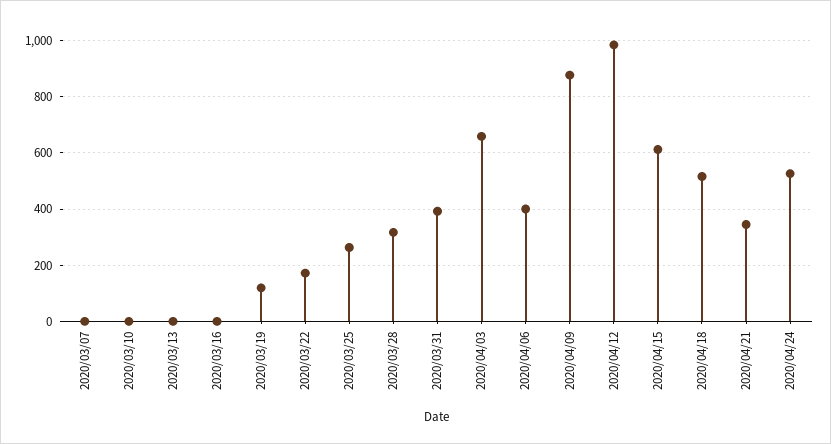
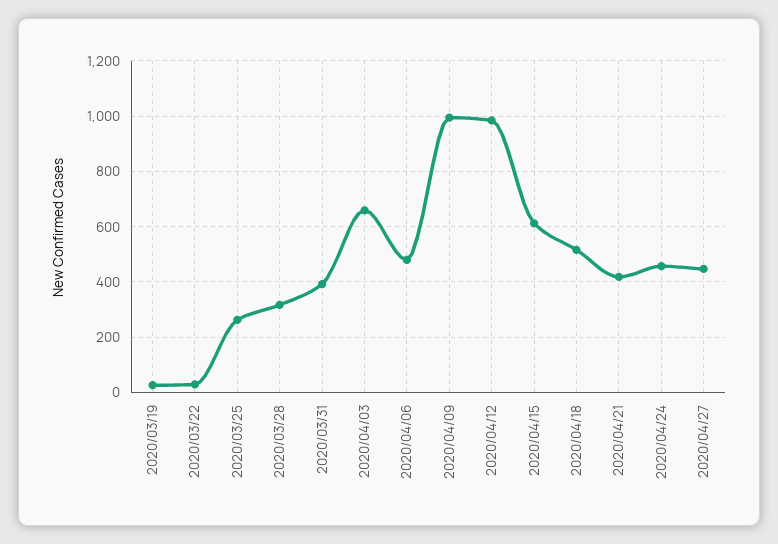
2020/03/07: 0 -> none
2020/03/10: 0 -> none
2020/03/13: 0 -> none
2020/03/16: 0 -> none
2020/03/19: 125 -> 25
2020/03/22: 175 -> 25
2020/04/06: 400 -> 475
2020/04/09: 875 -> 1000
2020/04/21: 350 -> 425
2020/04/24: 525 -> 450
2020/04/27: none -> 450

